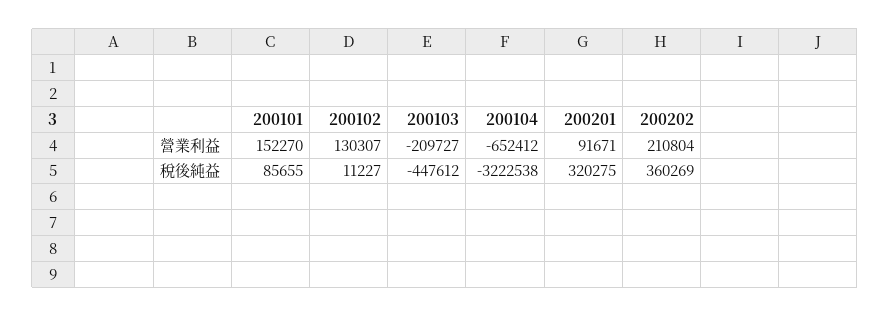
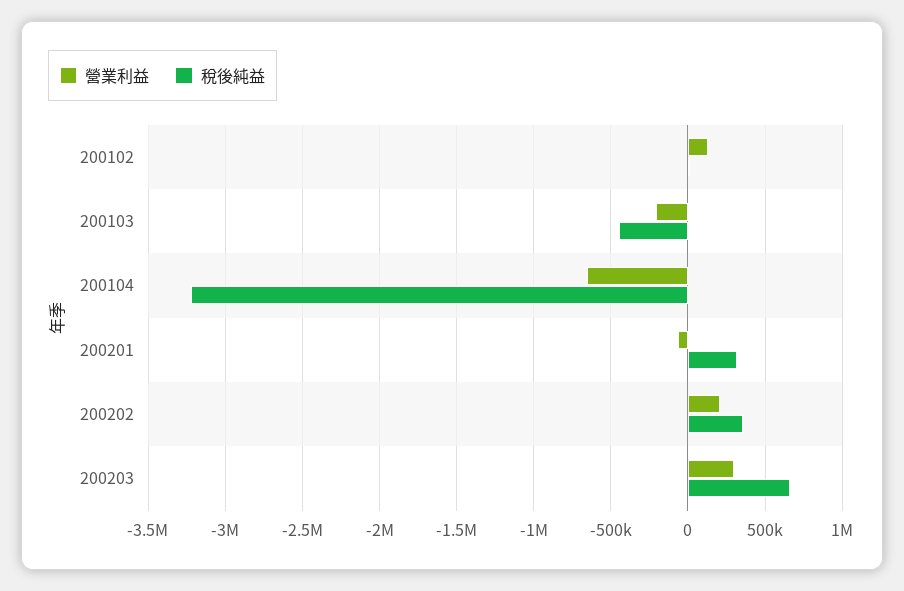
營業利益, 200101: 152270 -> none
營業利益, 200201: 91671 -> -50000
稅後純益, 200101: 85655 -> none
營業利益, 200203: none -> 300000
稅後純益, 200203: none -> 650000

